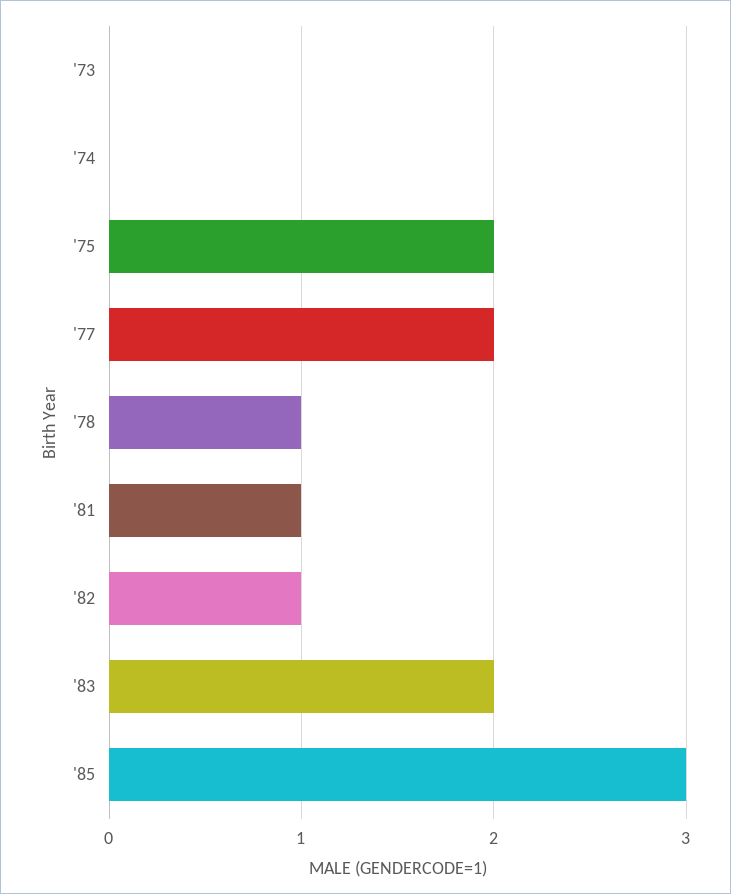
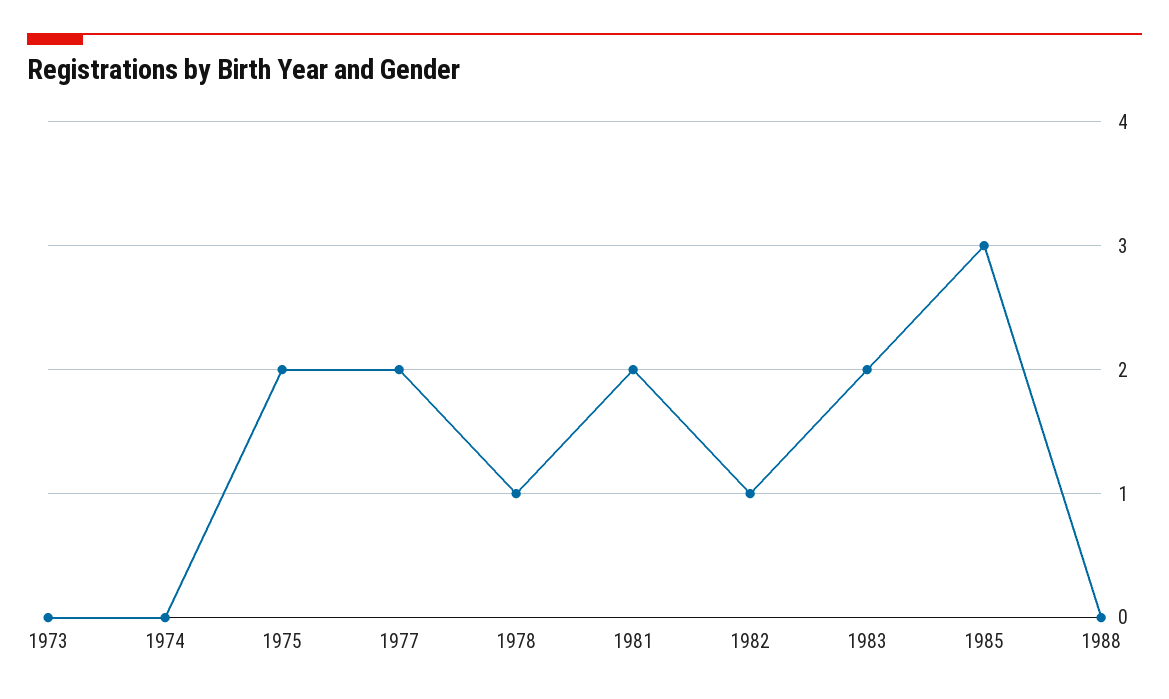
'81: 1 -> 2
1988: none -> 0

